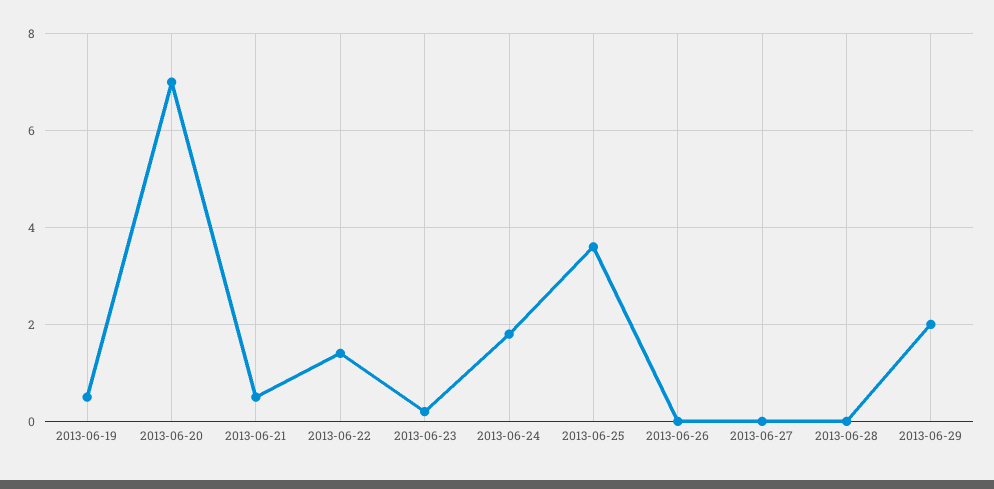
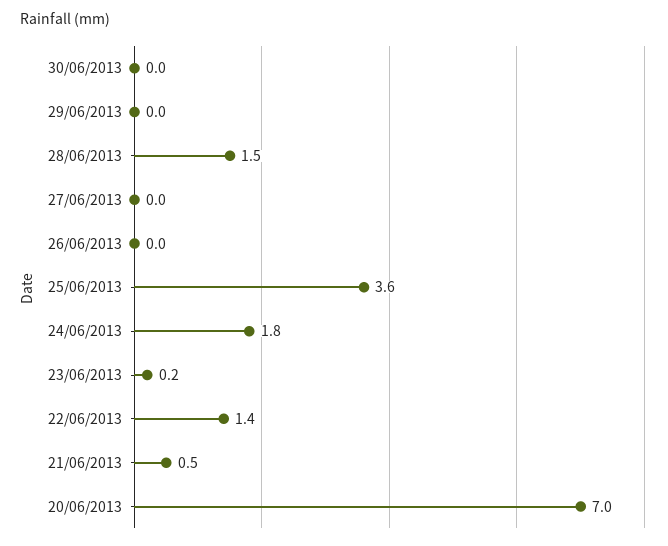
2013-06-19: 0.5 -> none
2013-06-28: 0 -> 1.5
2013-06-29: 2 -> 0
30/06/2013: none -> 0

